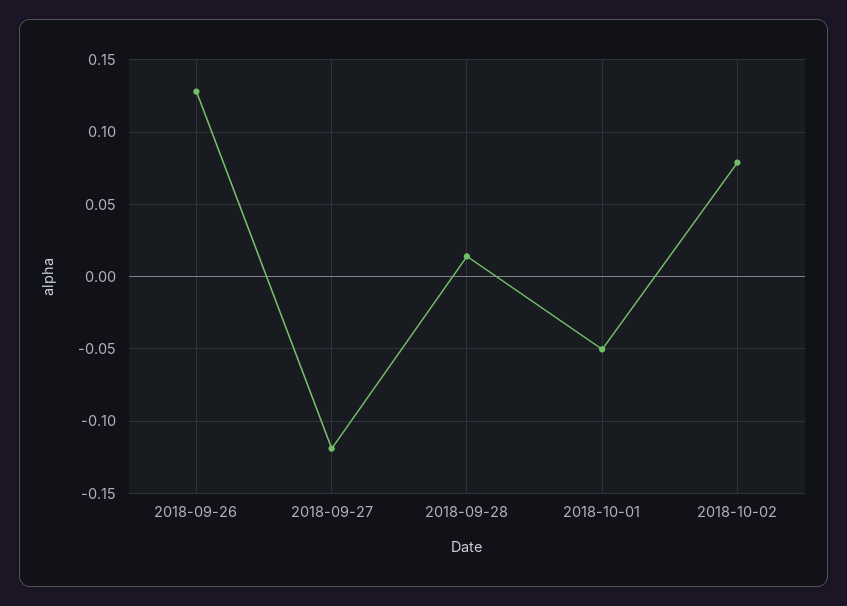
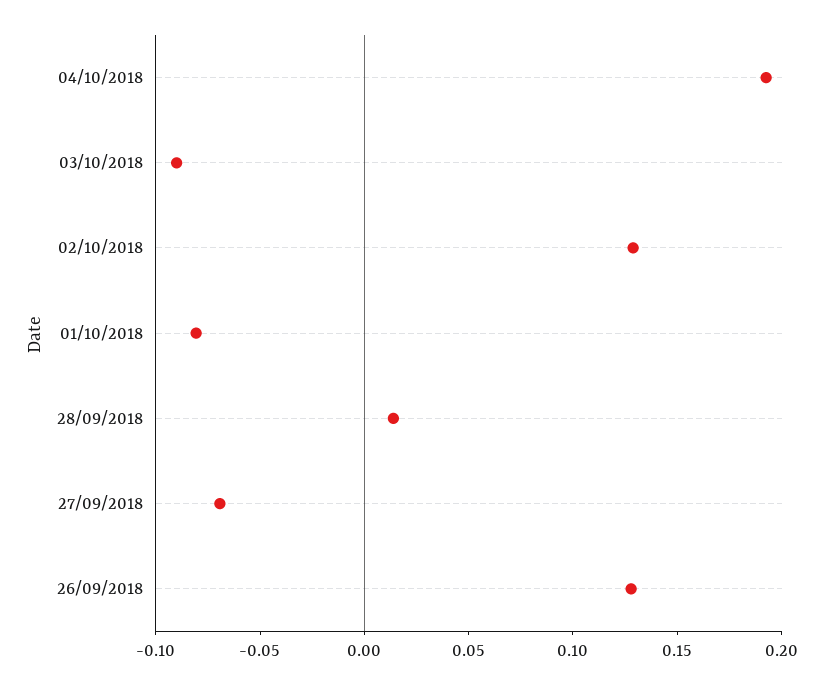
2018-09-27: -0.12 -> -0.07
2018-10-01: -0.05 -> -0.08
2018-10-02: 0.08 -> 0.13
04/10/2018: none -> 0.19
03/10/2018: none -> -0.09

